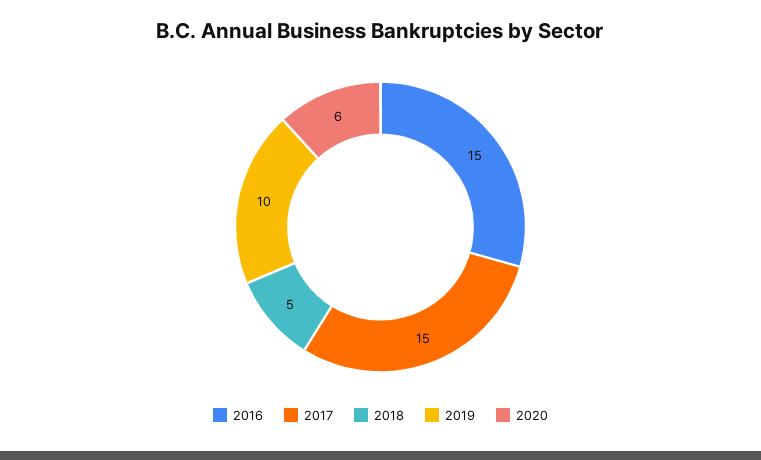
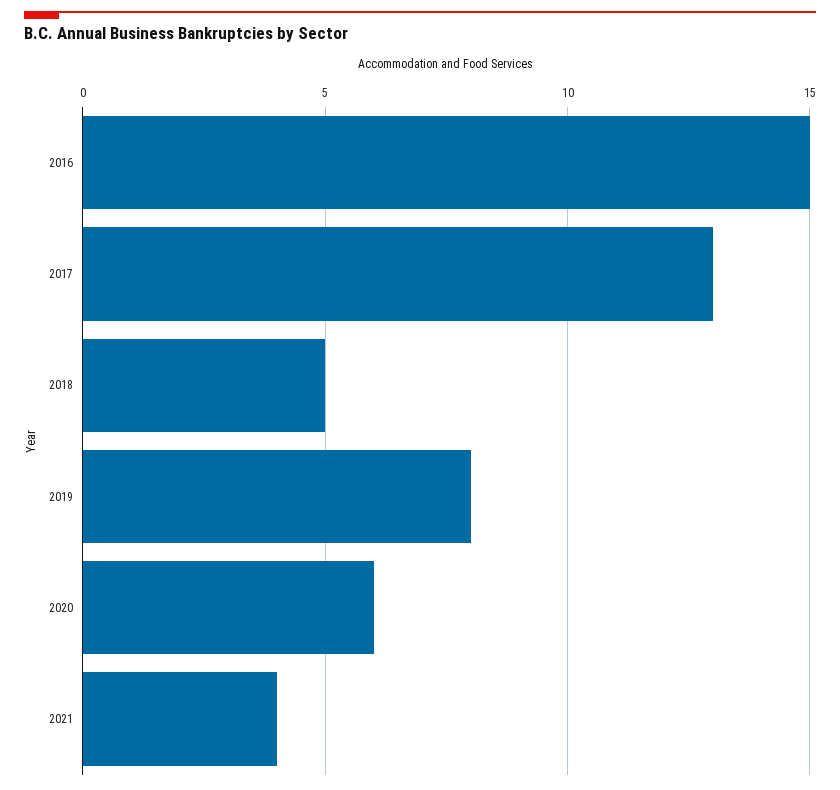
2017: 15 -> 13
2019: 10 -> 8
2021: none -> 4

